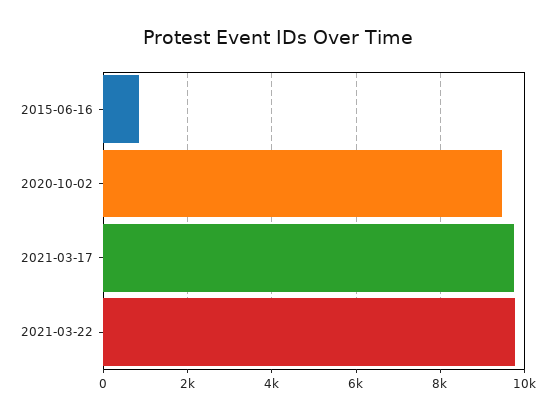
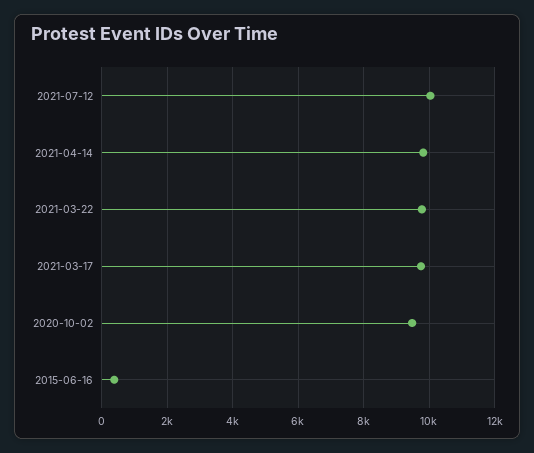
2015-06-16: 800 -> 400
2021-07-12: none -> 10000
2021-04-14: none -> 9800

